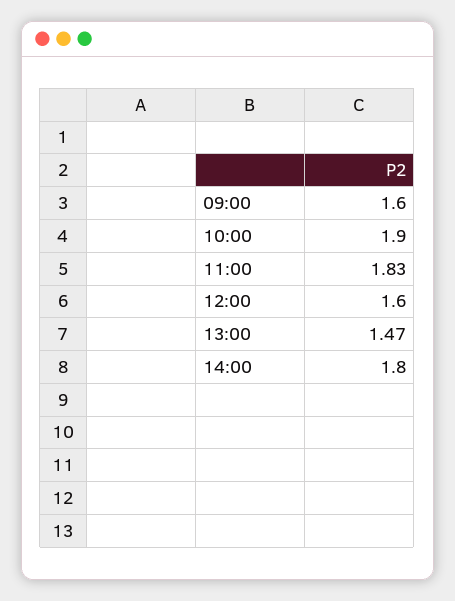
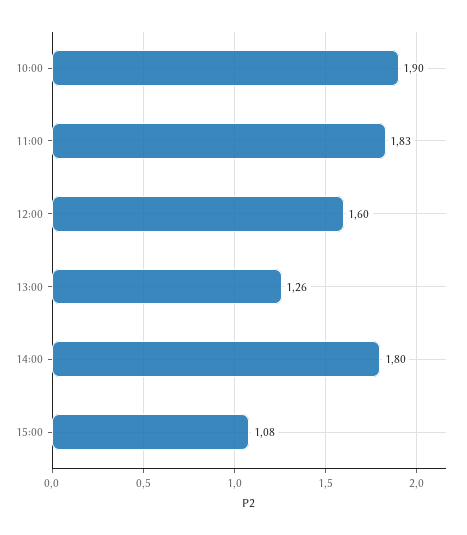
09:00: 1.6 -> none
13:00: 1.47 -> 1.26
15:00: none -> 1.08

